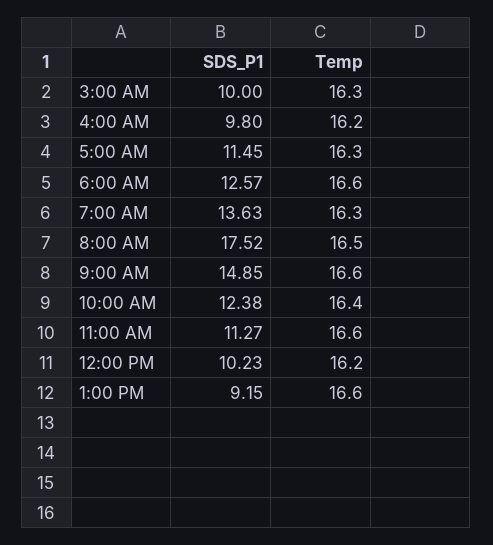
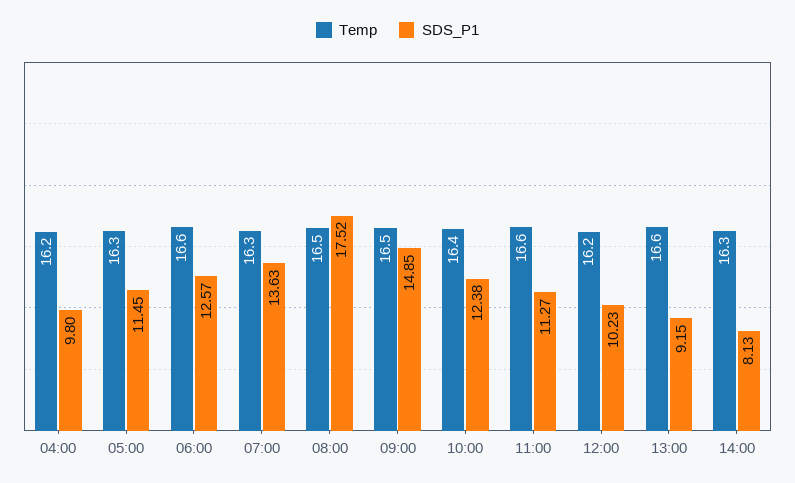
SDS_P1, 3:00 AM: 10 -> none
Temp, 3:00 AM: 16.3 -> none
Temp, 9:00 AM: 16.6 -> 16.5
Temp, 14:00: none -> 16.3
SDS_P1, 14:00: none -> 8.13

